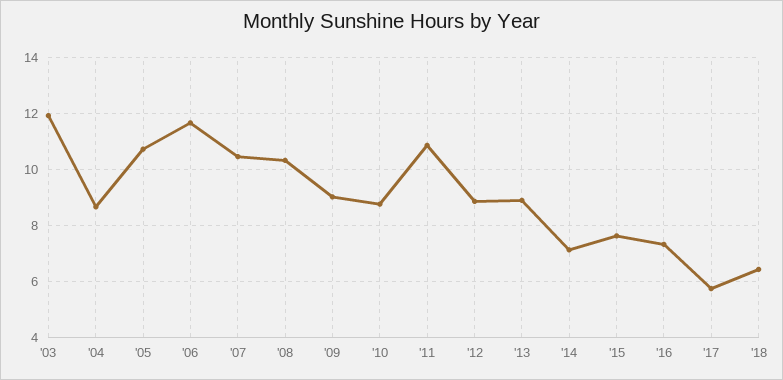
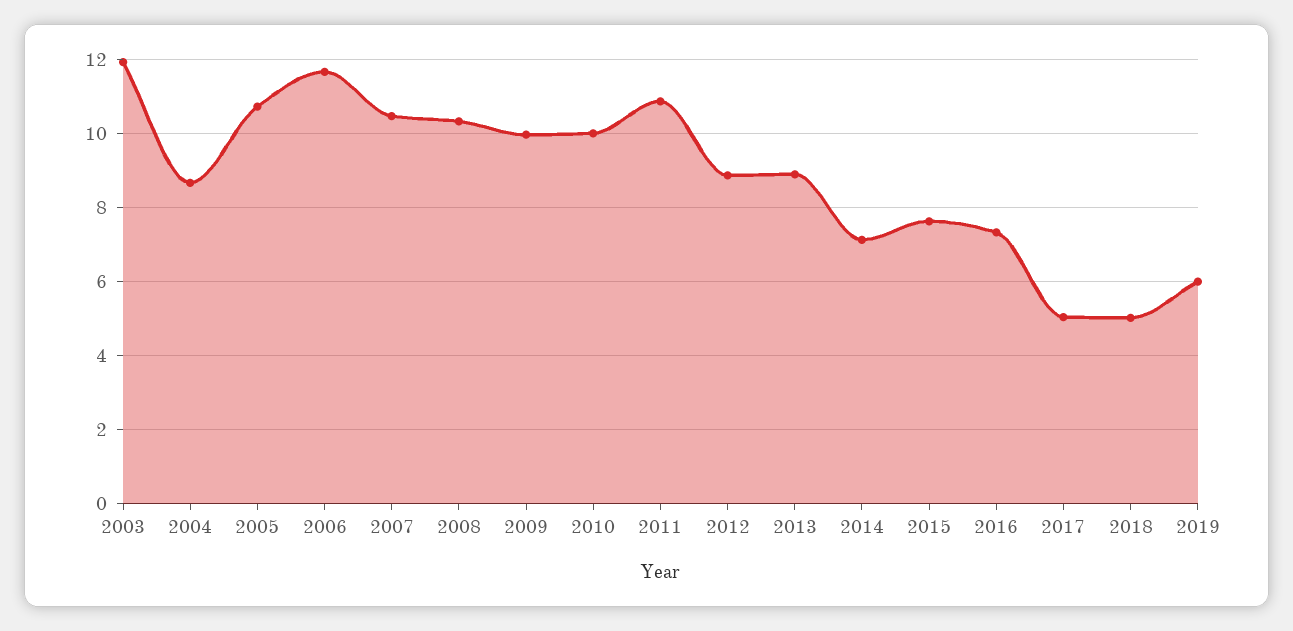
'09: 9 -> 10
'10: 8.75 -> 10
'17: 5.75 -> 5
'18: 6.5 -> 5
2019: none -> 6

